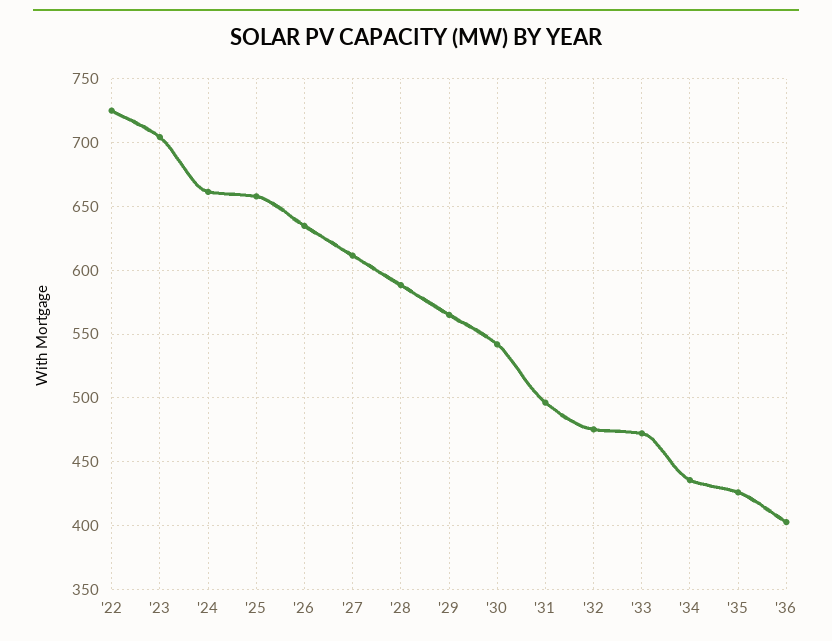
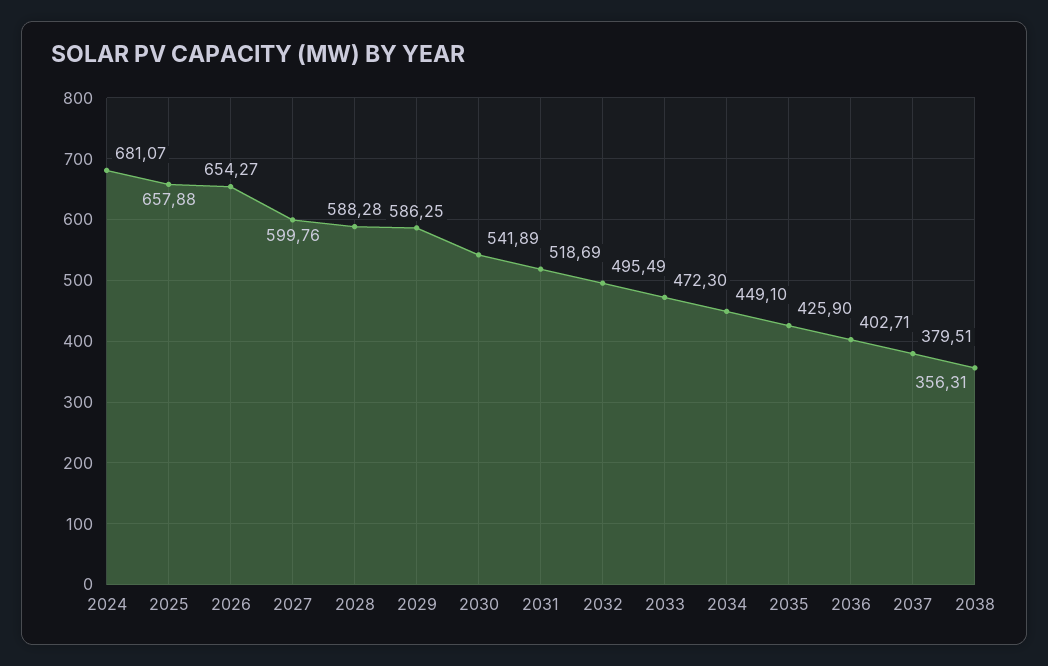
'22: 725 -> none
'23: 705 -> none
'24: 660 -> 681.07
'26: 635 -> 654.27
'27: 610 -> 599.76
'29: 565 -> 586.25
'31: 495 -> 518.69
'32: 475 -> 495.49
'34: 435 -> 449.1
2037: none -> 379.51
2038: none -> 356.31

